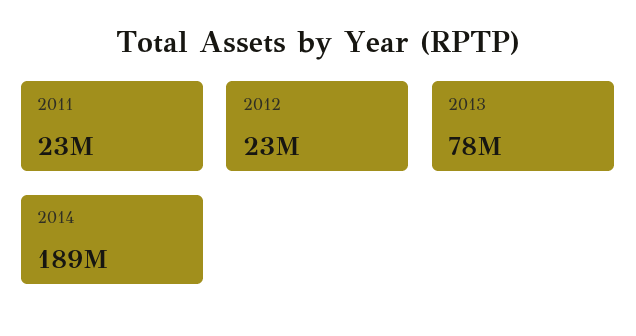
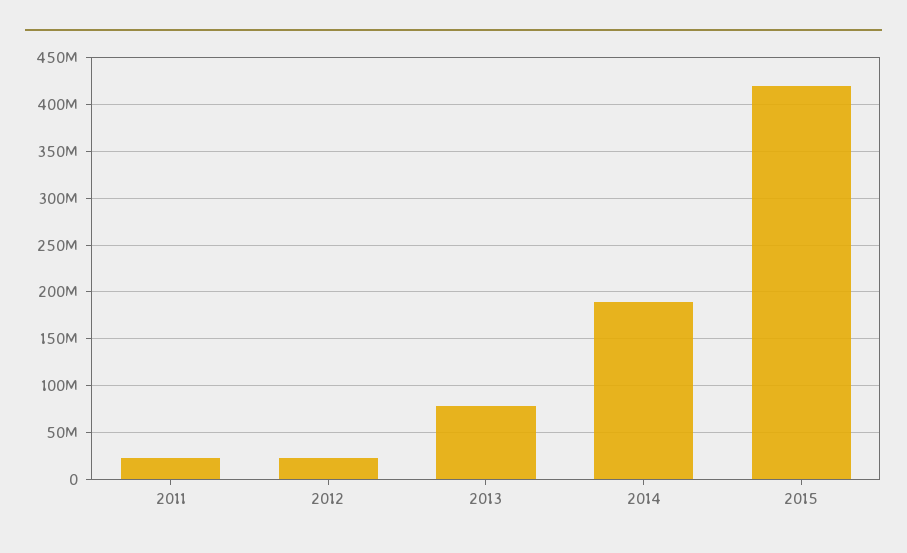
2015: none -> 420000000

